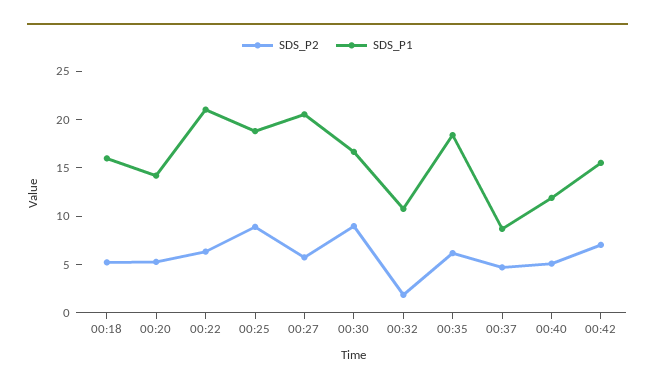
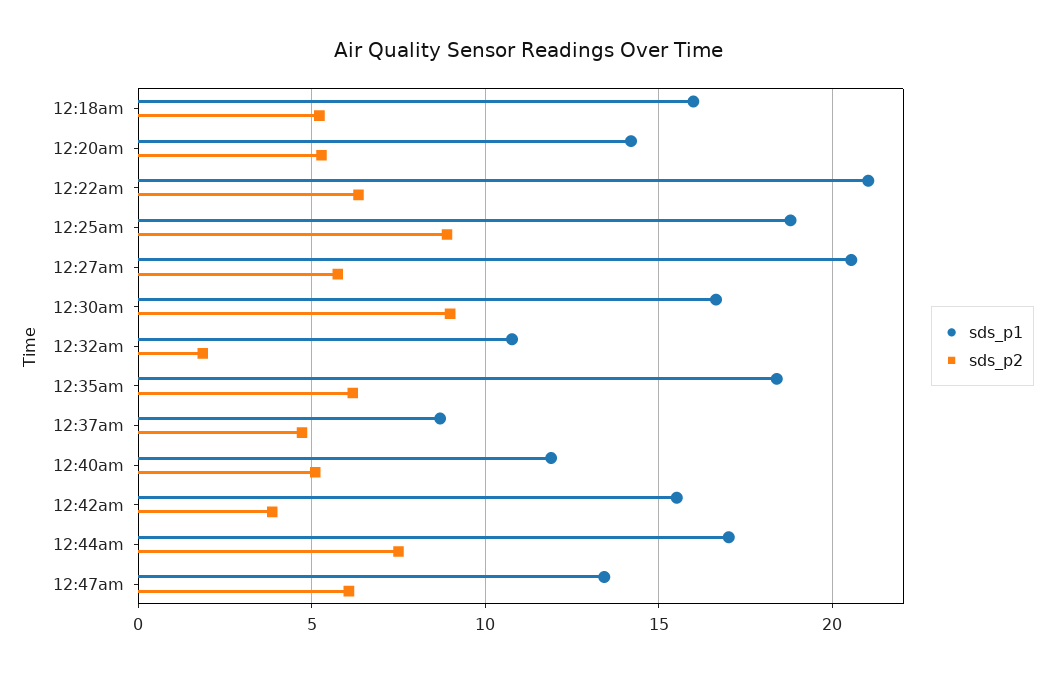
SDS_P2, 00:42: 7 -> 4
SDS_P1, 12:44am: none -> 17
SDS_P2, 12:44am: none -> 7.5
SDS_P1, 12:47am: none -> 13.5
SDS_P2, 12:47am: none -> 6

